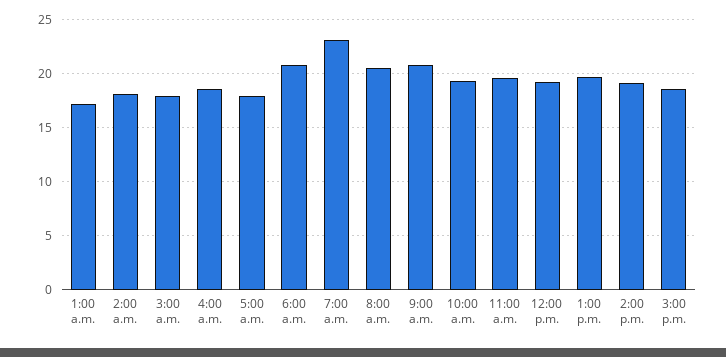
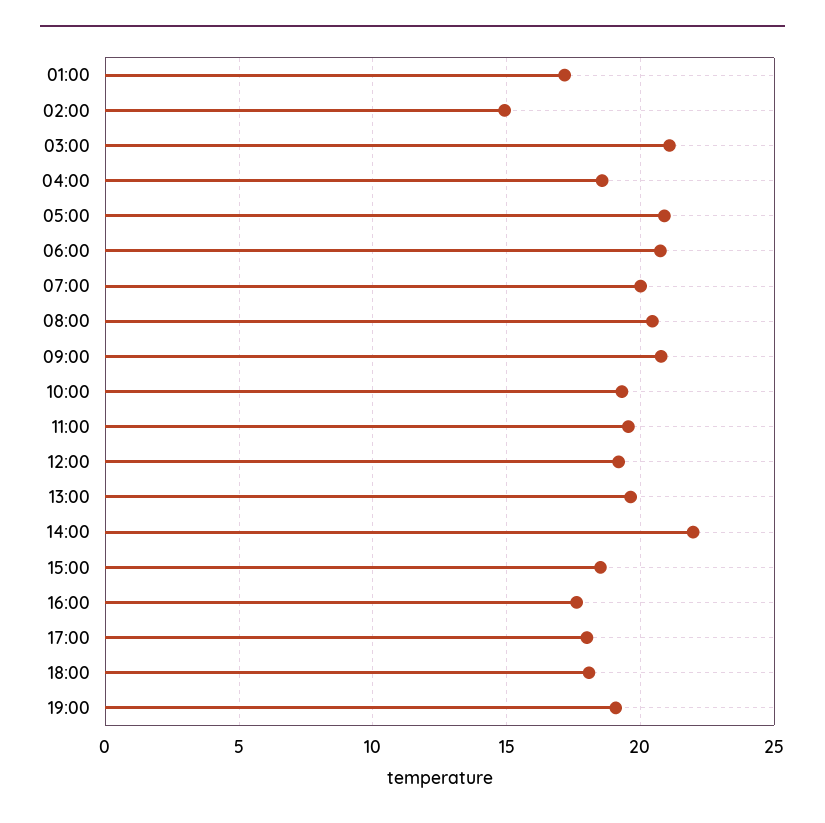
2:00 a.m.: 18 -> 15
3:00 a.m.: 18 -> 21
5:00 a.m.: 18 -> 21
7:00 a.m.: 23 -> 20
2:00 p.m.: 19 -> 22
16:00: none -> 17.5
17:00: none -> 18
18:00: none -> 18
19:00: none -> 19

